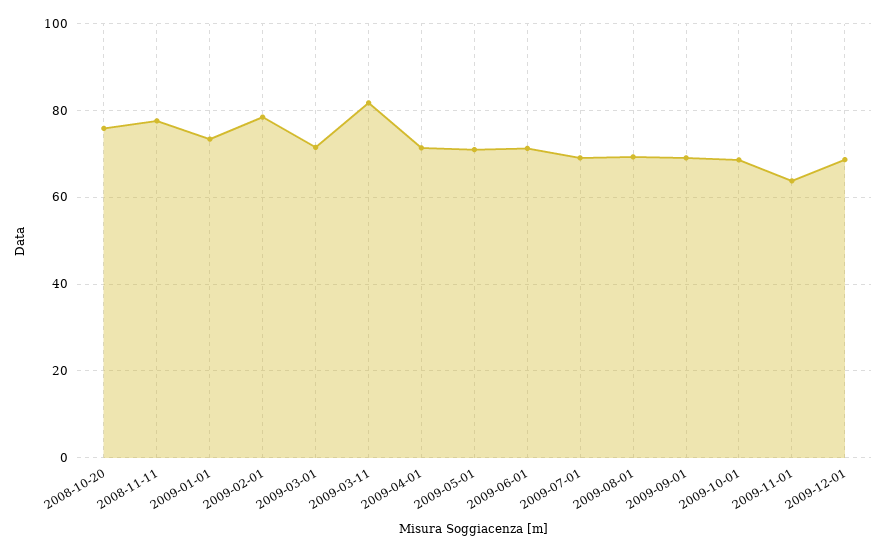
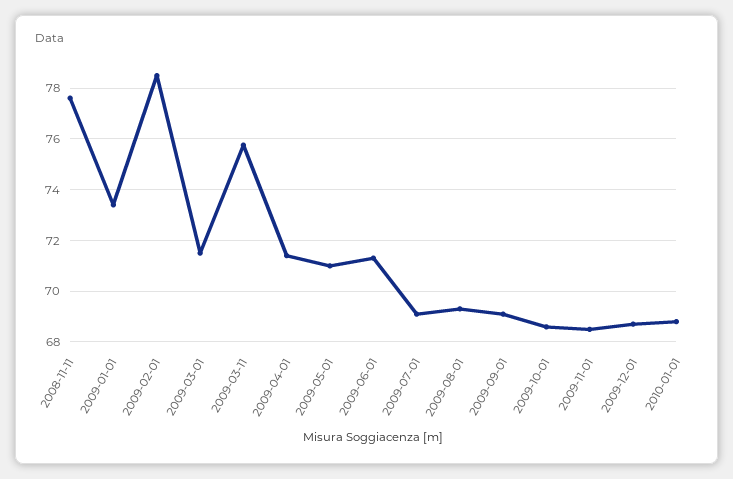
2008-10-20: 76 -> none
2009-03-11: 82 -> 75.75
2009-11-01: 64 -> 68.5
2010-01-01: none -> 68.75

